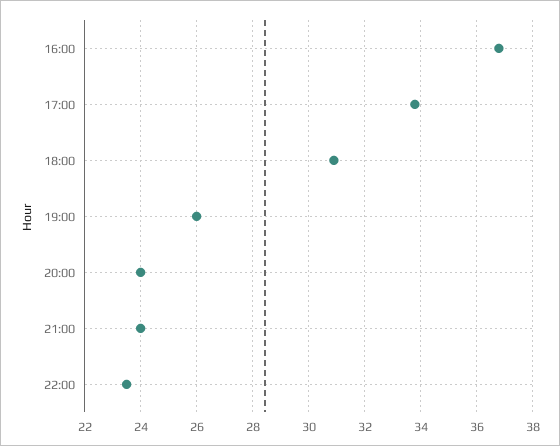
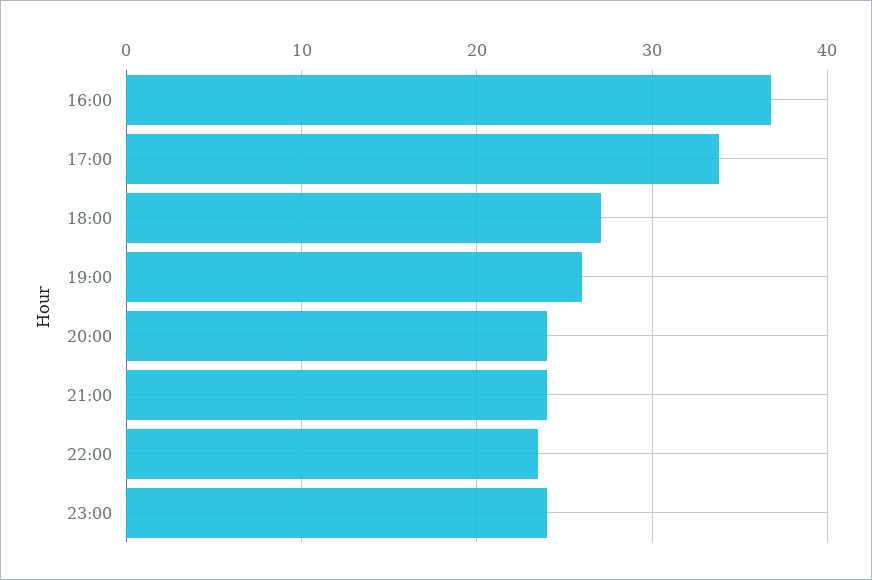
18:00: 31 -> 27
23:00: none -> 24

